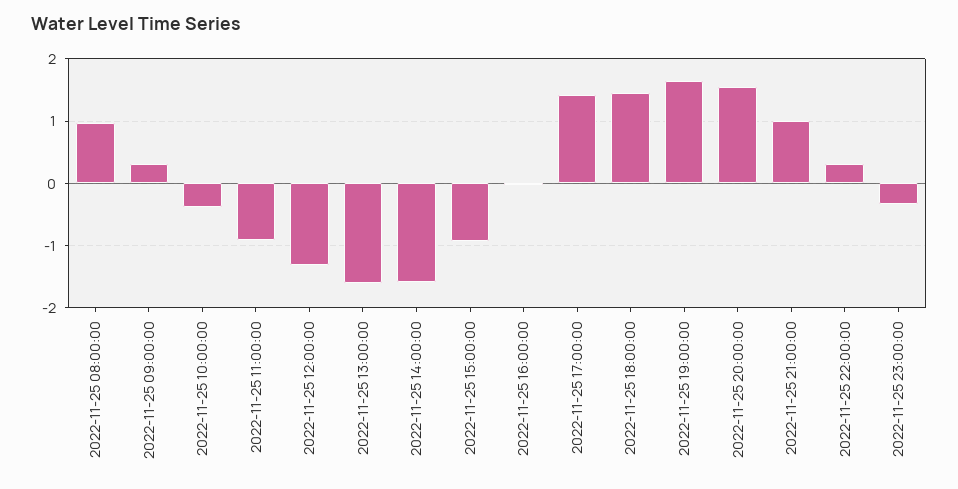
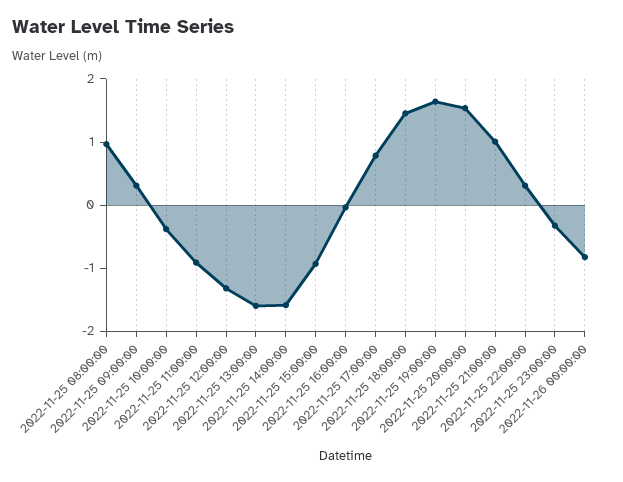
2022-11-25 17:00:00: 1.4 -> 0.8
2022-11-26 00:00:00: none -> -0.8

